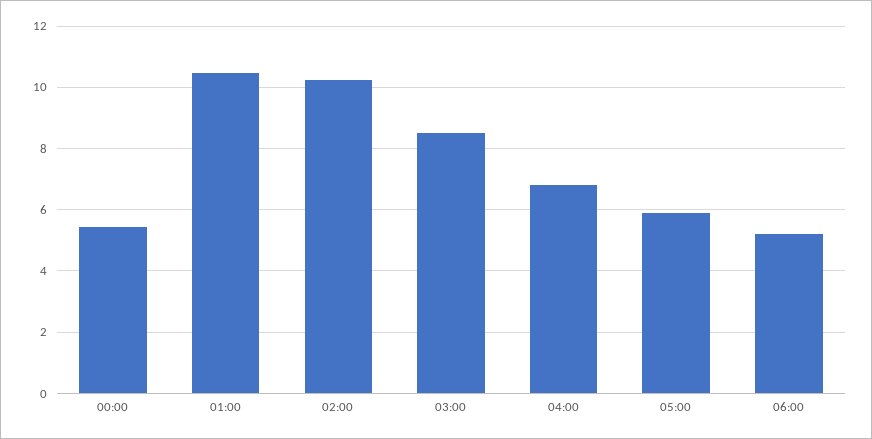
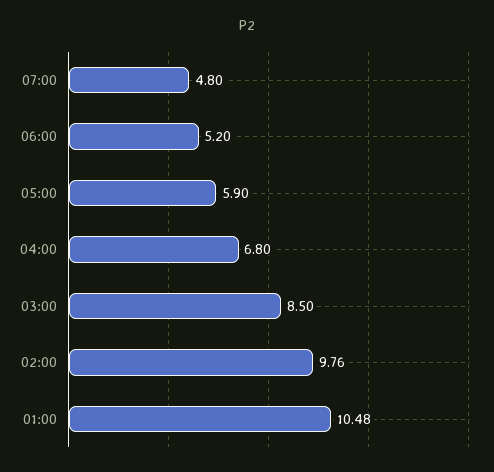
00:00: 5.4 -> none
02:00: 10.2 -> 9.76
07:00: none -> 4.8

